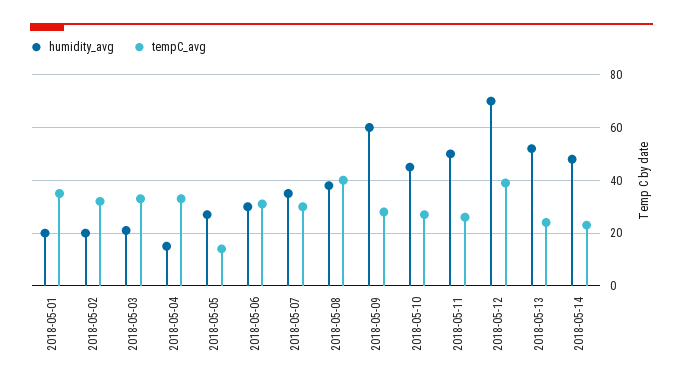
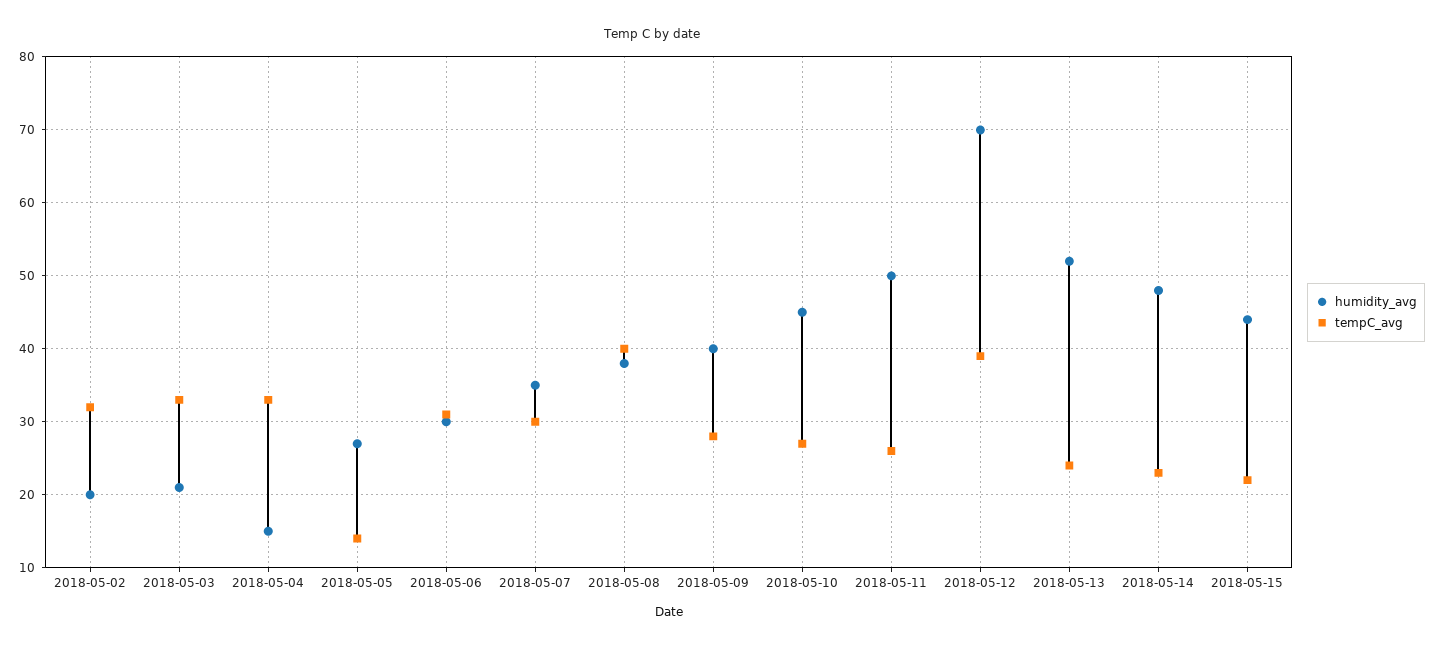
humidity_avg, 2018-05-01: 20 -> none
tempC_avg, 2018-05-01: 35 -> none
humidity_avg, 2018-05-09: 60 -> 40
humidity_avg, 2018-05-15: none -> 44
tempC_avg, 2018-05-15: none -> 22

